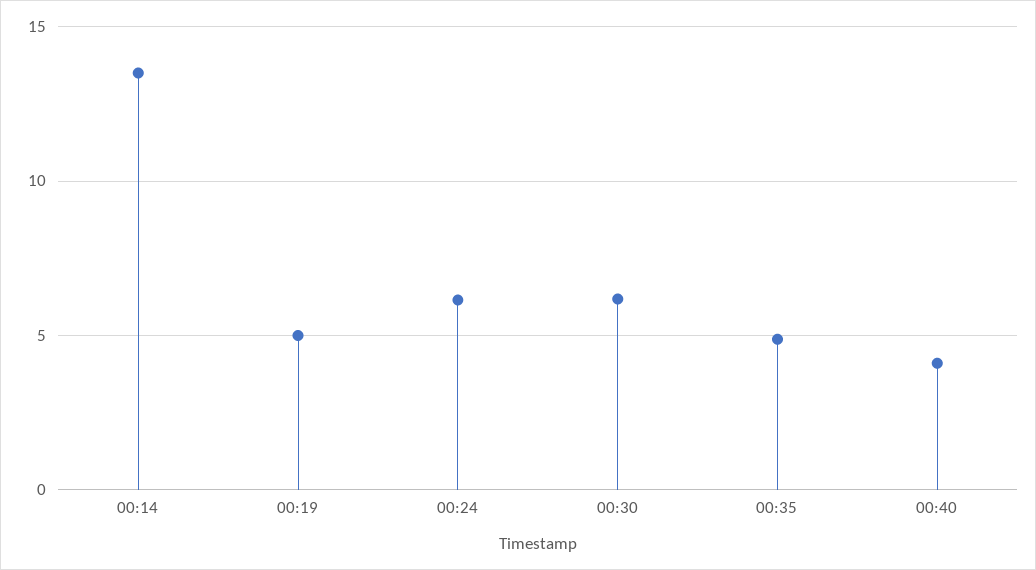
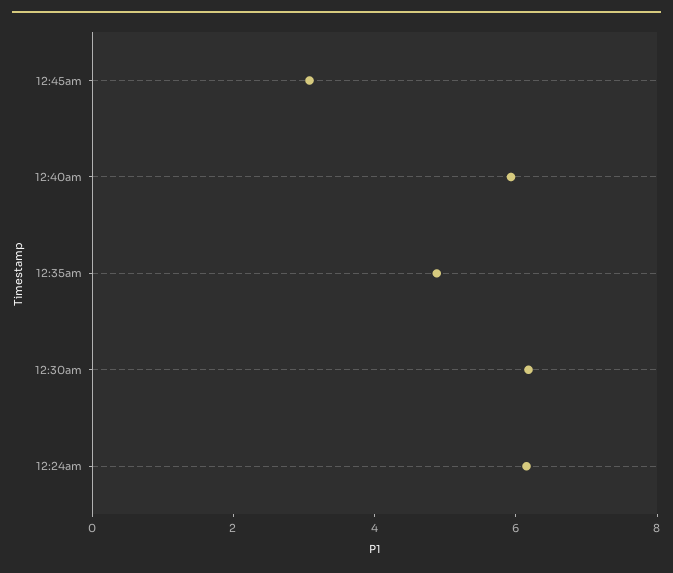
00:14: 13.5 -> none
00:19: 5 -> none
00:40: 4 -> 6
12:45am: none -> 3

